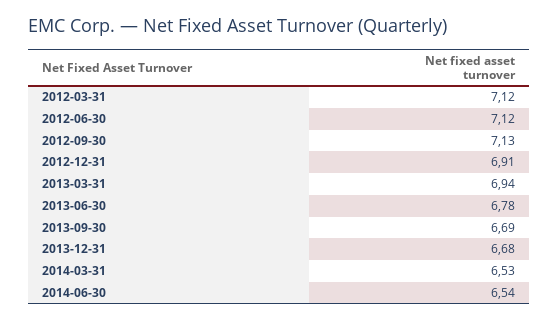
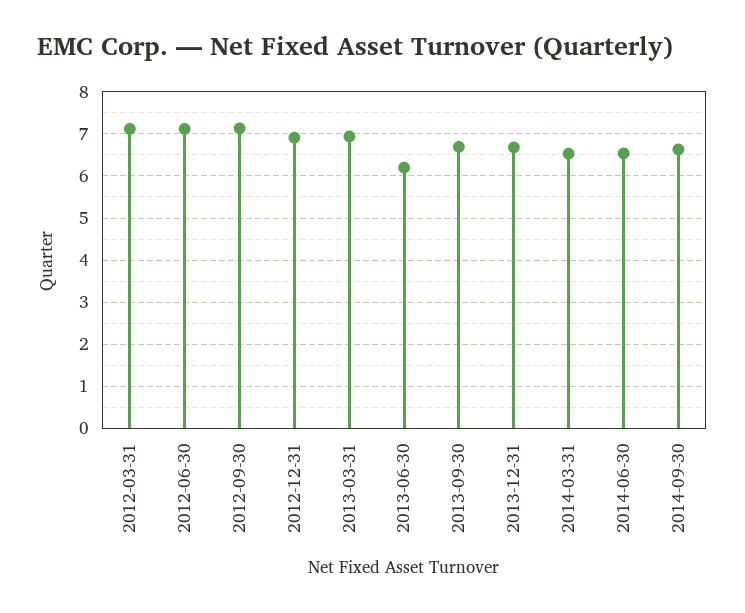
2013-06-30: 6.78 -> 6.2
2014-09-30: none -> 6.6

